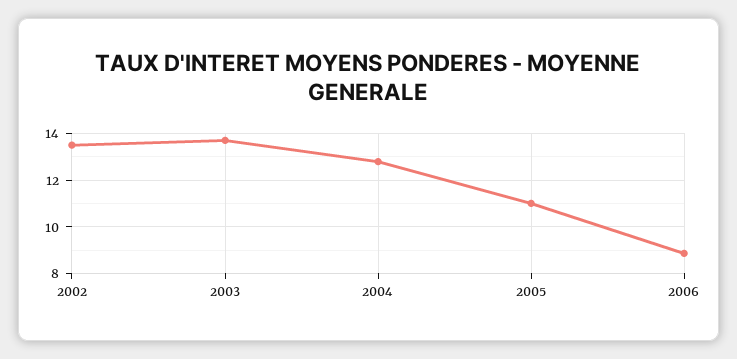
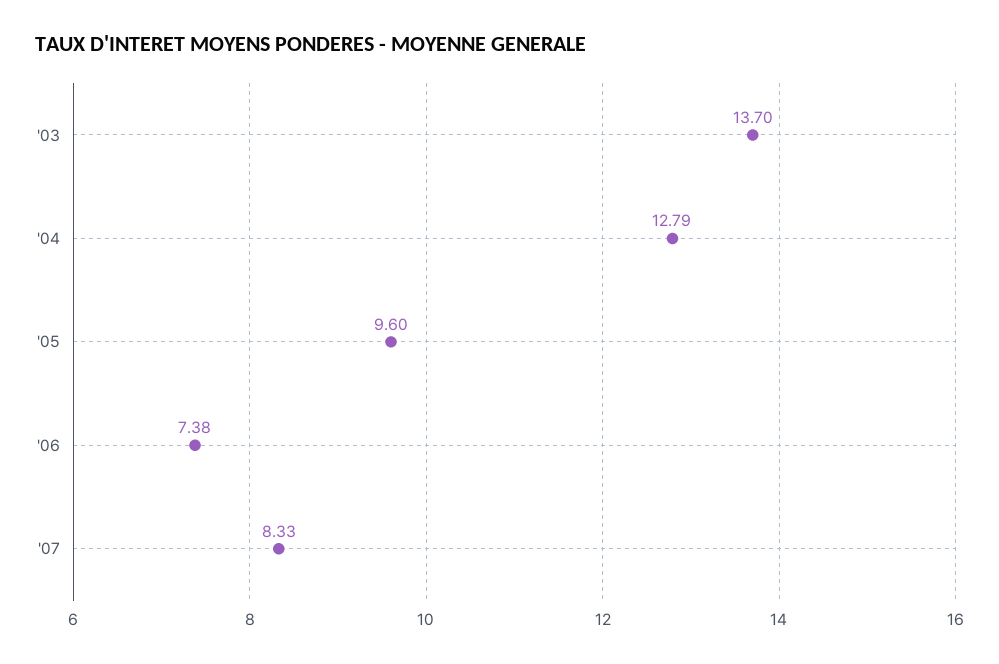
2002: 13.5 -> none
2005: 11 -> 9.6
2006: 9 -> 7.38
'07: none -> 8.33

